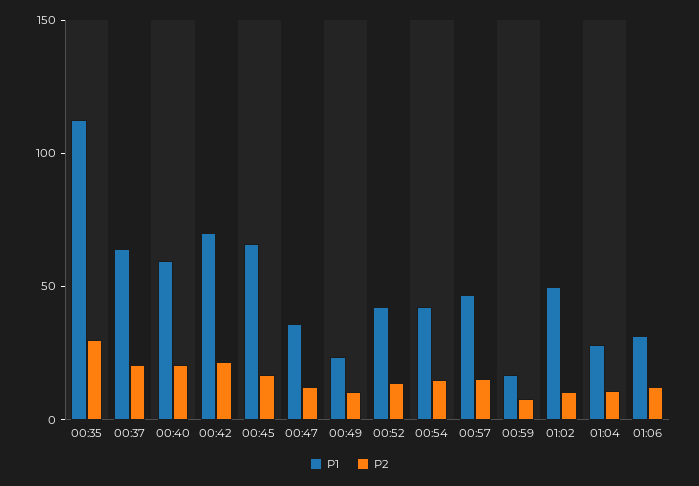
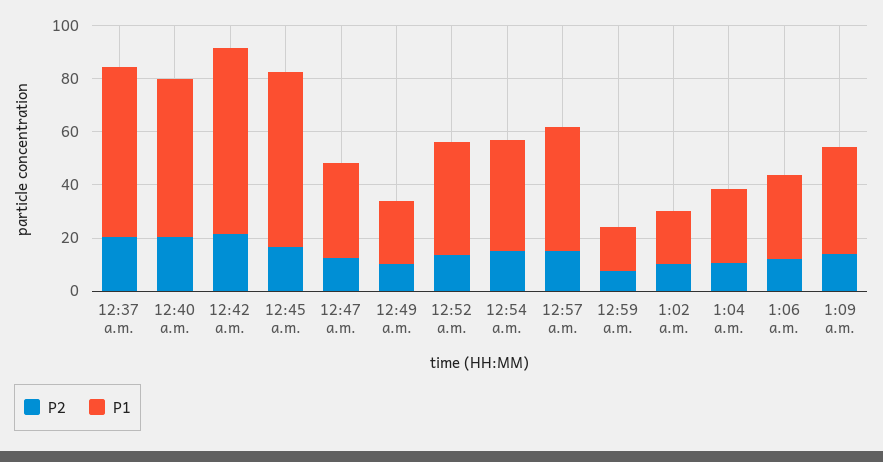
P1, 00:35: 110 -> none
P2, 00:35: 30 -> none
P1, 01:02: 50 -> 20
P2, 1:09 a.m.: none -> 15
P1, 1:09 a.m.: none -> 40

